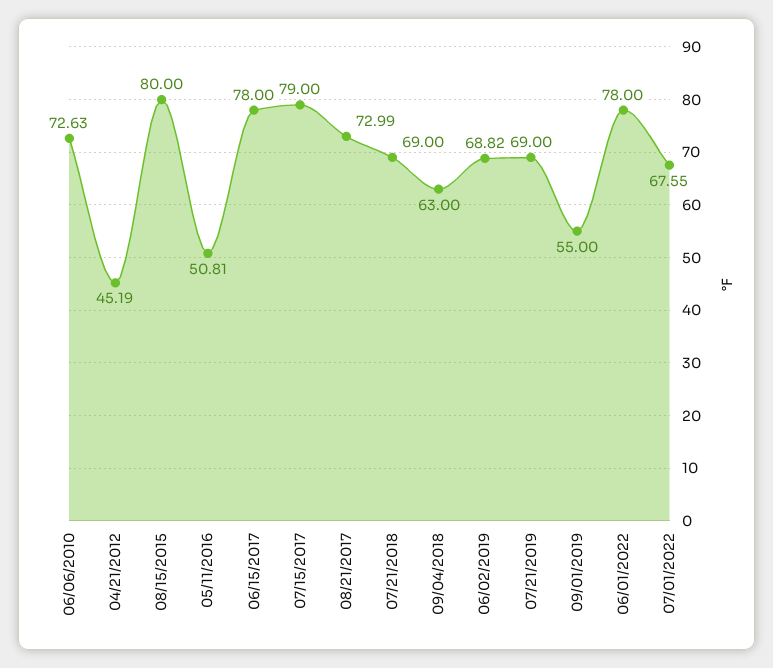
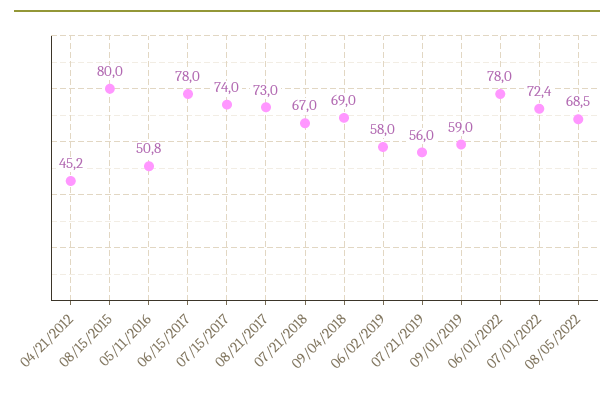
06/06/2010: 72.63 -> none
07/15/2017: 79 -> 74
07/21/2018: 69 -> 67
09/04/2018: 63 -> 69
06/02/2019: 68.82 -> 58
07/21/2019: 69 -> 56
09/01/2019: 55 -> 59
07/01/2022: 67.55 -> 72.4
08/05/2022: none -> 68.5

